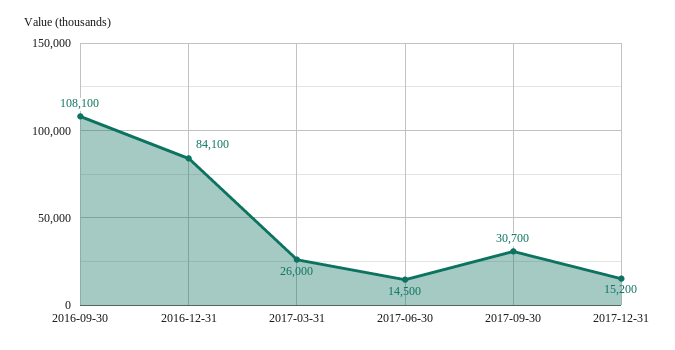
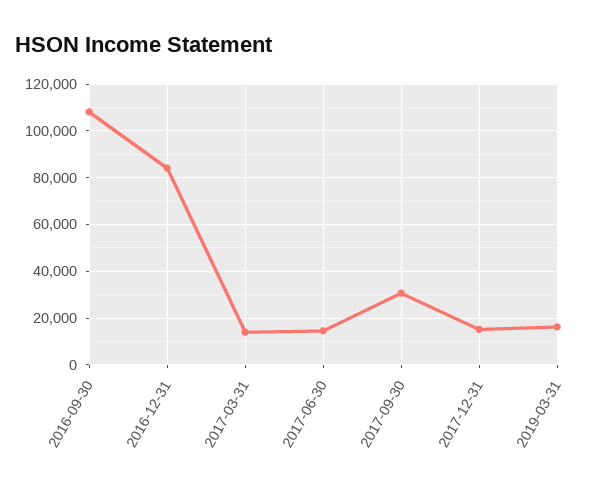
2017-03-31: 26000 -> 15000
2019-03-31: none -> 15000

